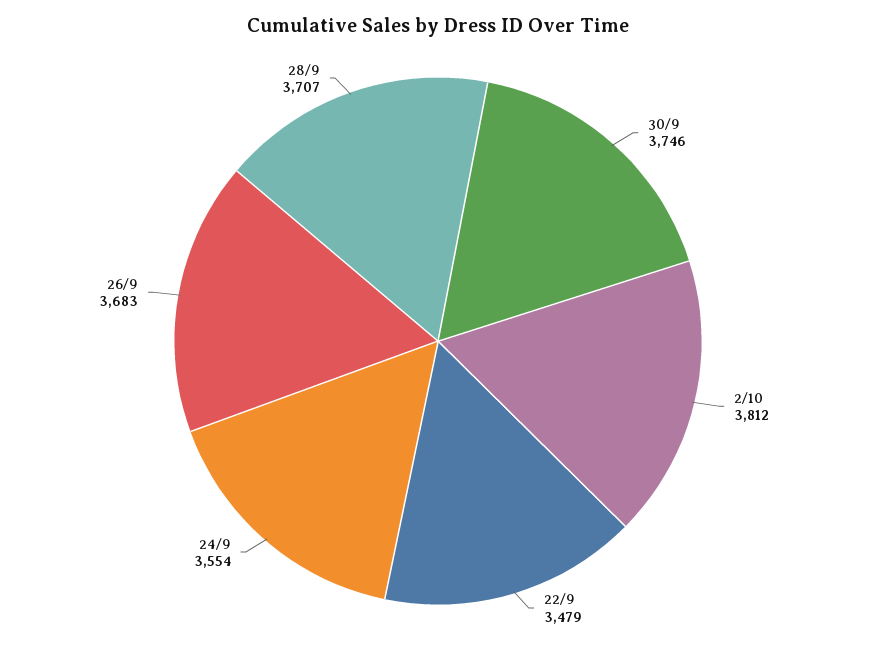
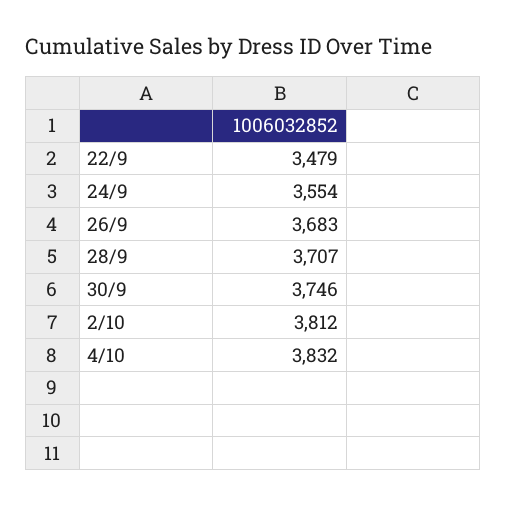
4/10: none -> 3832

